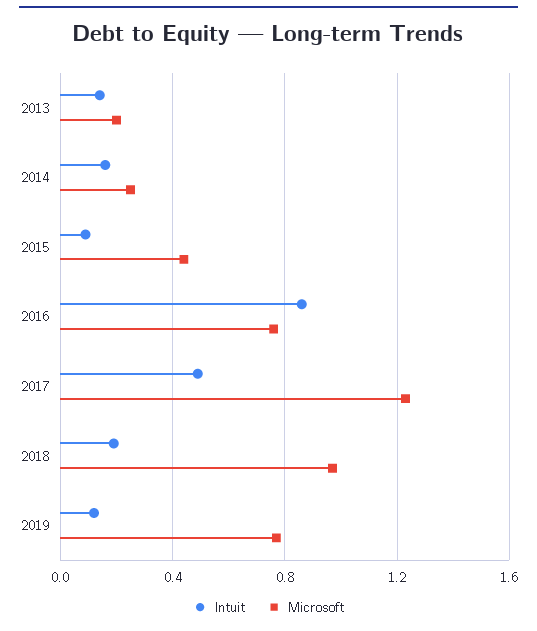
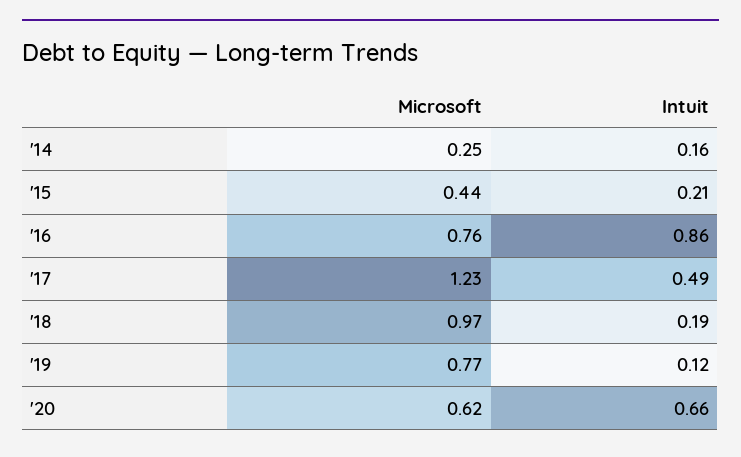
Intuit, 2013: 0.15 -> none
Microsoft, 2013: 0.2 -> none
Intuit, 2015: 0.1 -> 0.21
Microsoft, '20: none -> 0.62
Intuit, '20: none -> 0.66

